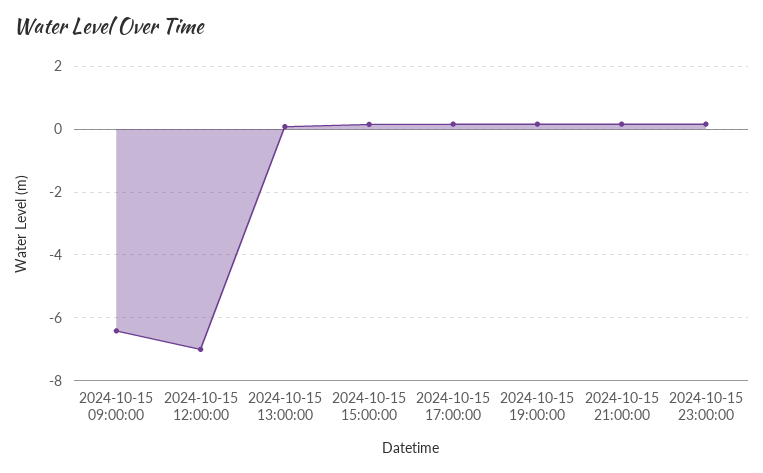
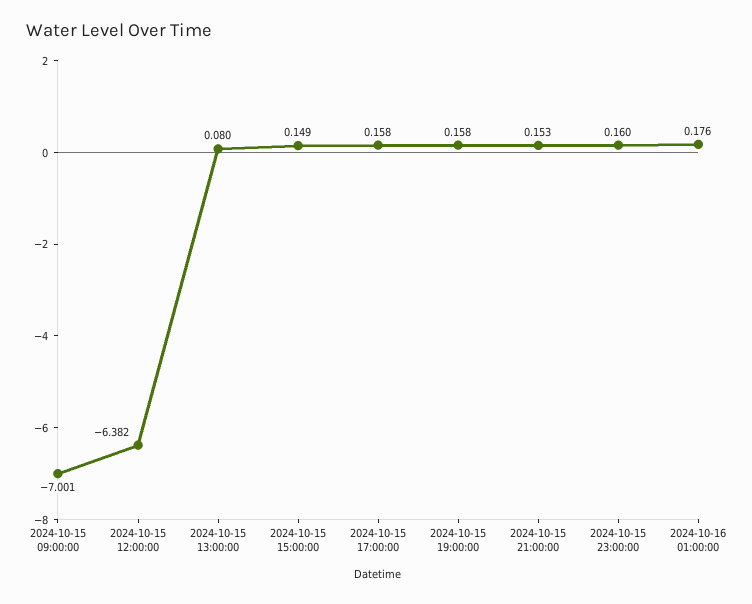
2024-10-15 09:00:00: -6.4 -> -7.001
2024-10-15 12:00:00: -7 -> -6.382
2024-10-16 01:00:00: none -> 0.176

